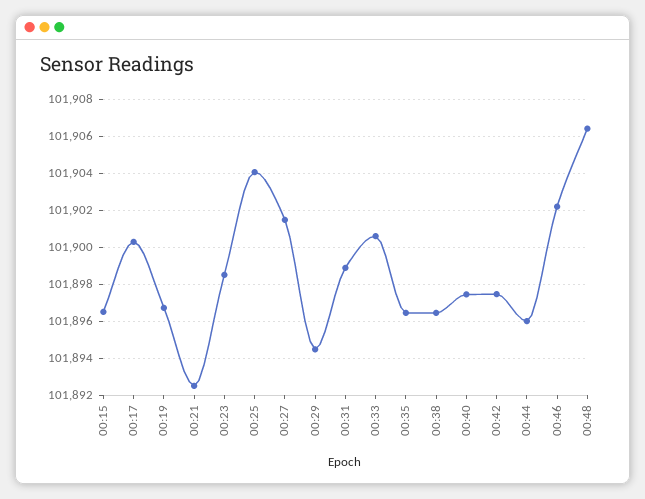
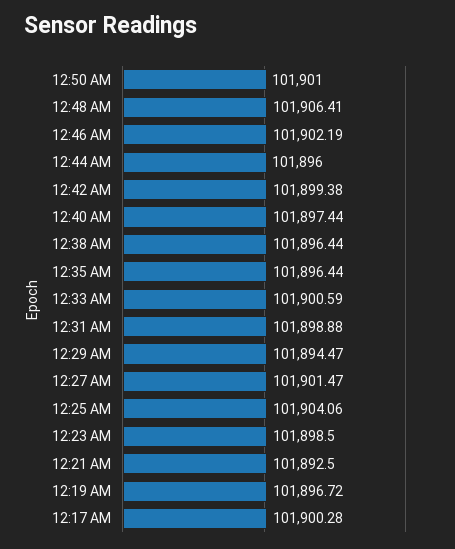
00:15: 101896.5 -> none
00:42: 101897.5 -> 101899.38
12:50 AM: none -> 101901

